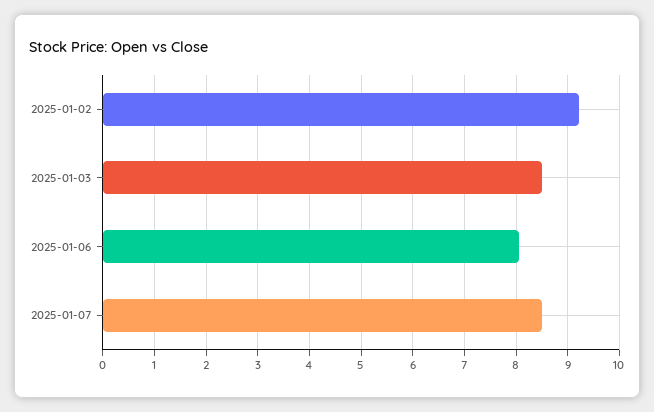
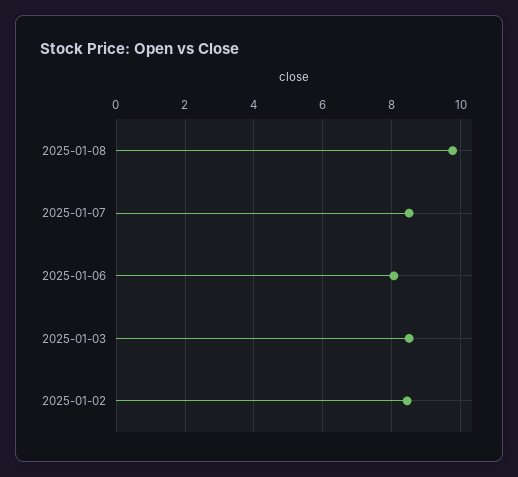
2025-01-02: 9.2 -> 8.4
2025-01-08: none -> 9.8

